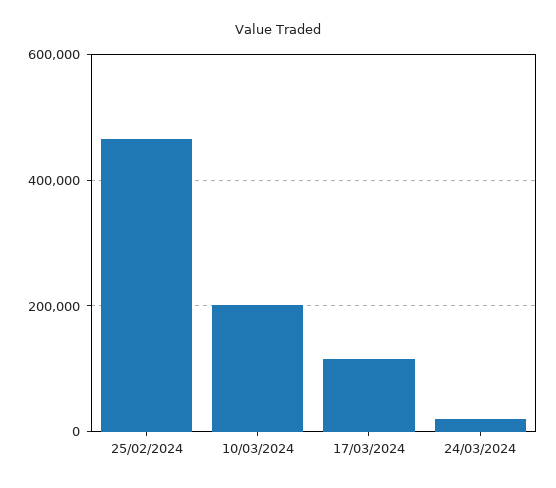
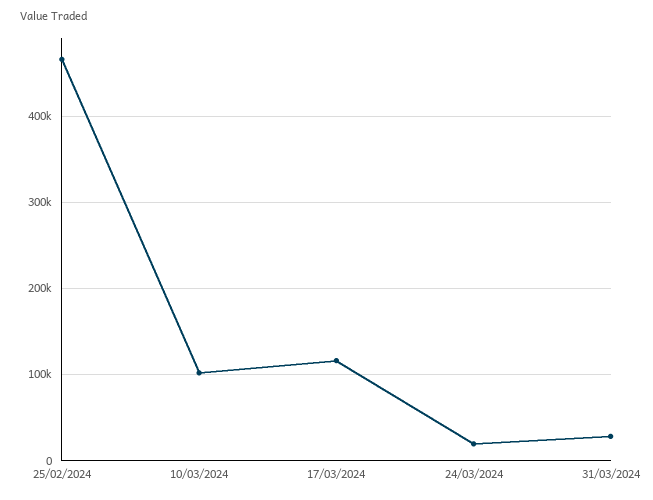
10/03/2024: 200000 -> 100000
31/03/2024: none -> 30000

